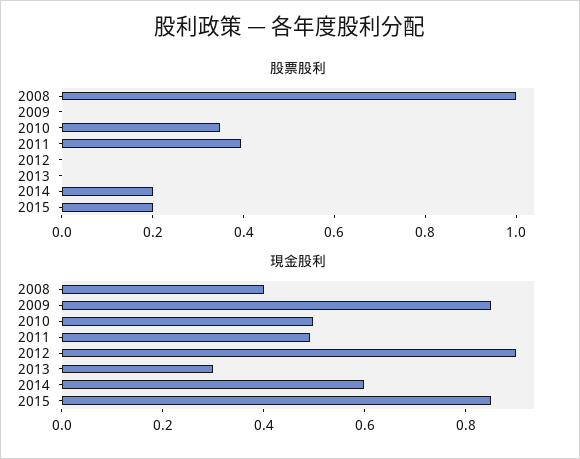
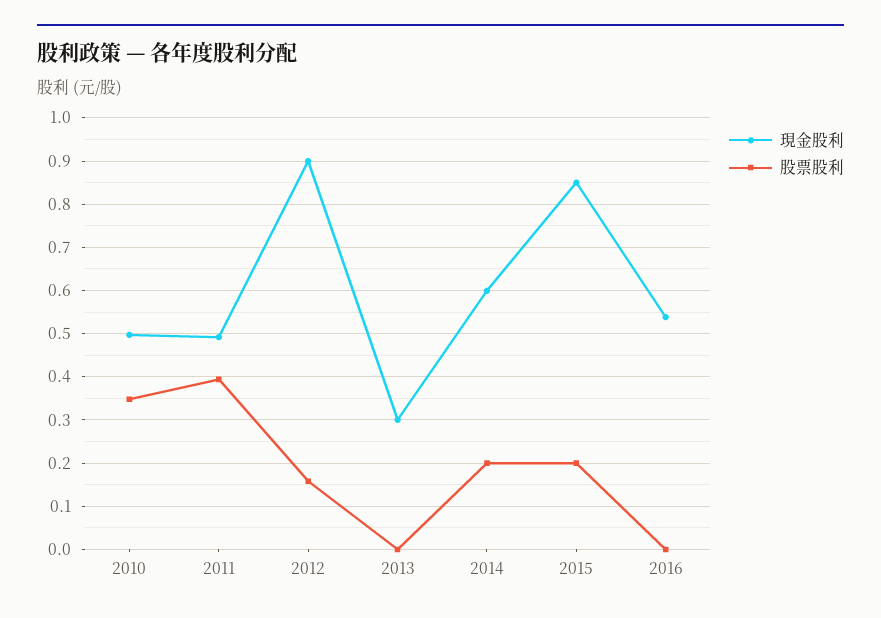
股票股利, 2008: 1 -> none
股票股利, 2009: 0 -> none
股票股利, 2012: 0 -> 0.16
現金股利, 2008: 0.4 -> none
現金股利, 2009: 0.85 -> none
現金股利, 2016: none -> 0.54
股票股利, 2016: none -> 0

